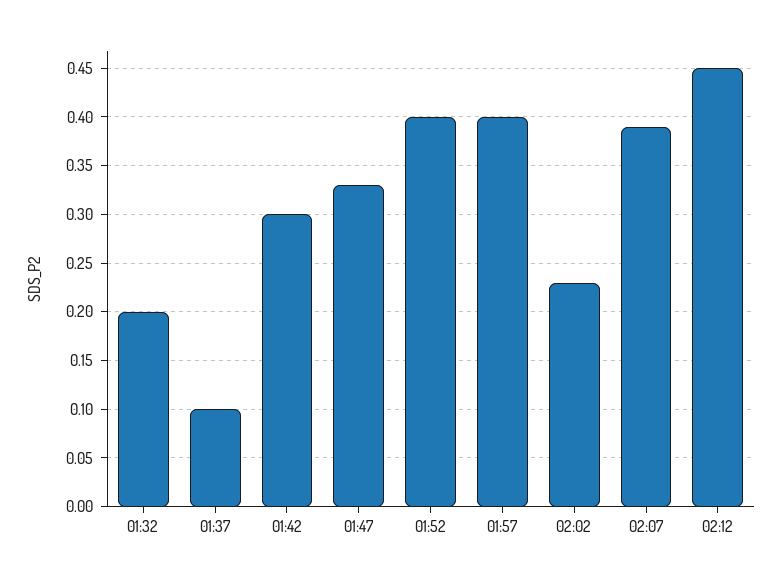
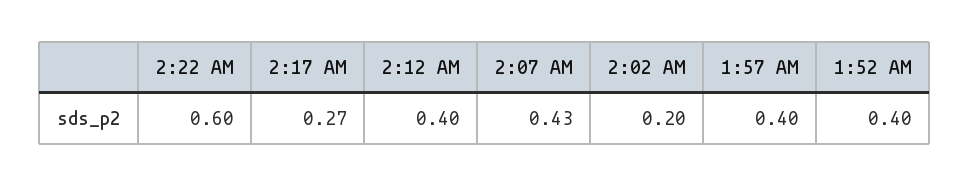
01:32: 0.2 -> none
01:37: 0.1 -> none
01:42: 0.3 -> none
01:47: 0.33 -> none
02:02: 0.23 -> 0.2
02:07: 0.39 -> 0.43
02:12: 0.45 -> 0.4
2:22 AM: none -> 0.6
2:17 AM: none -> 0.27

